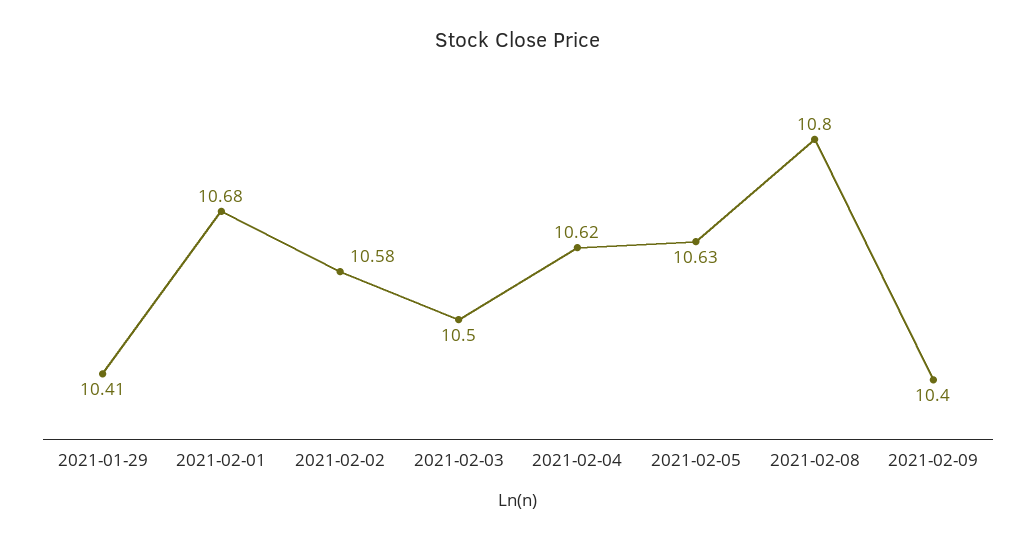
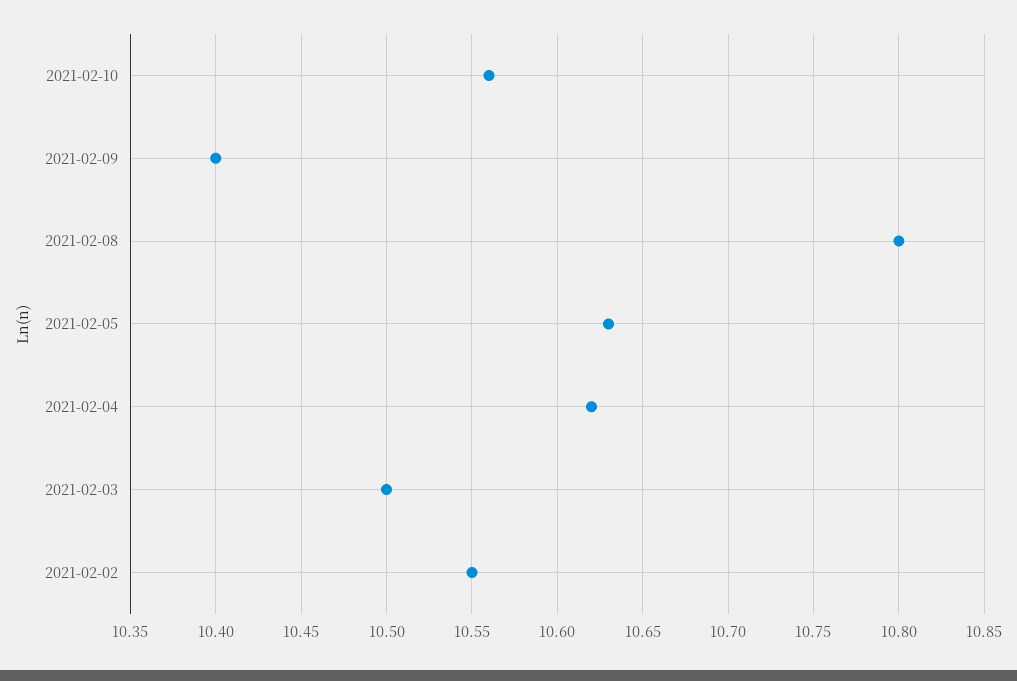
2021-01-29: 10.41 -> none
2021-02-01: 10.68 -> none
2021-02-02: 10.58 -> 10.55
2021-02-10: none -> 10.56

